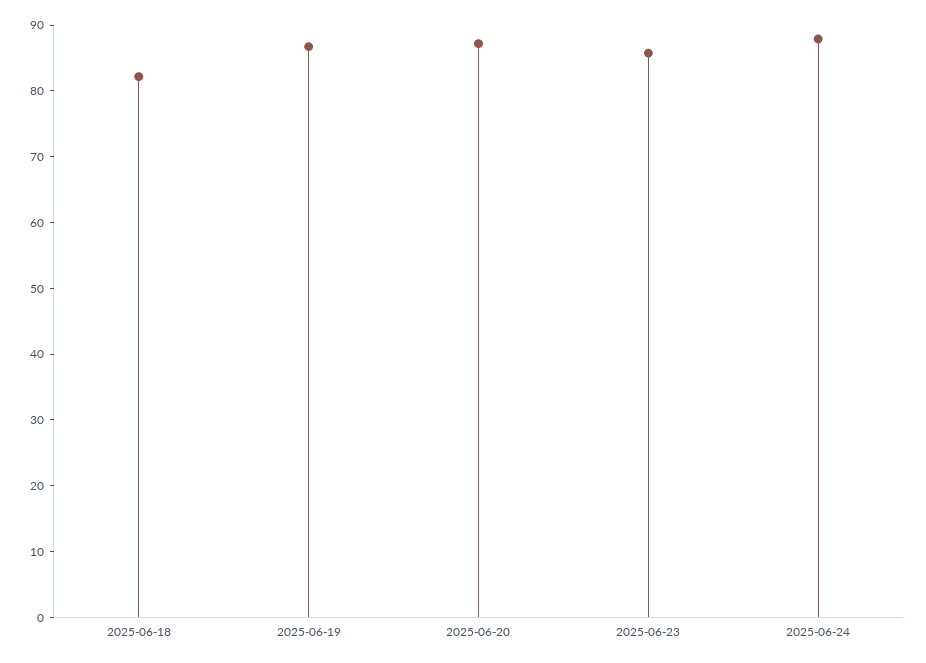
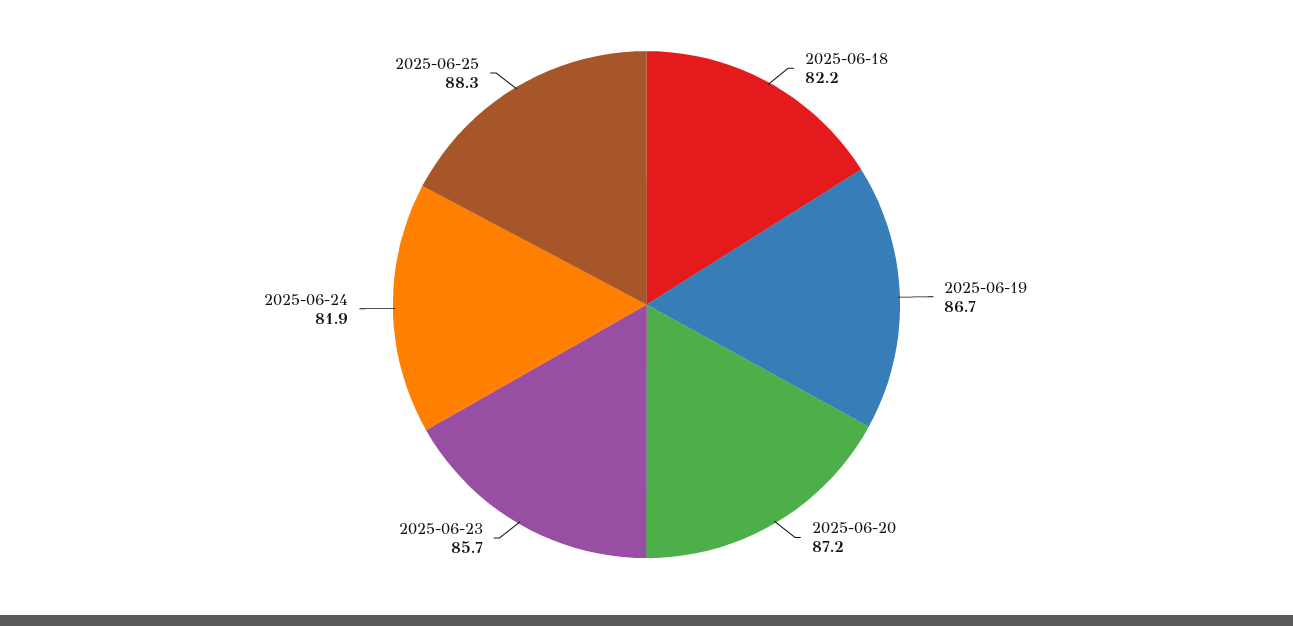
2025-06-24: 88 -> 81.9
2025-06-25: none -> 88.3

